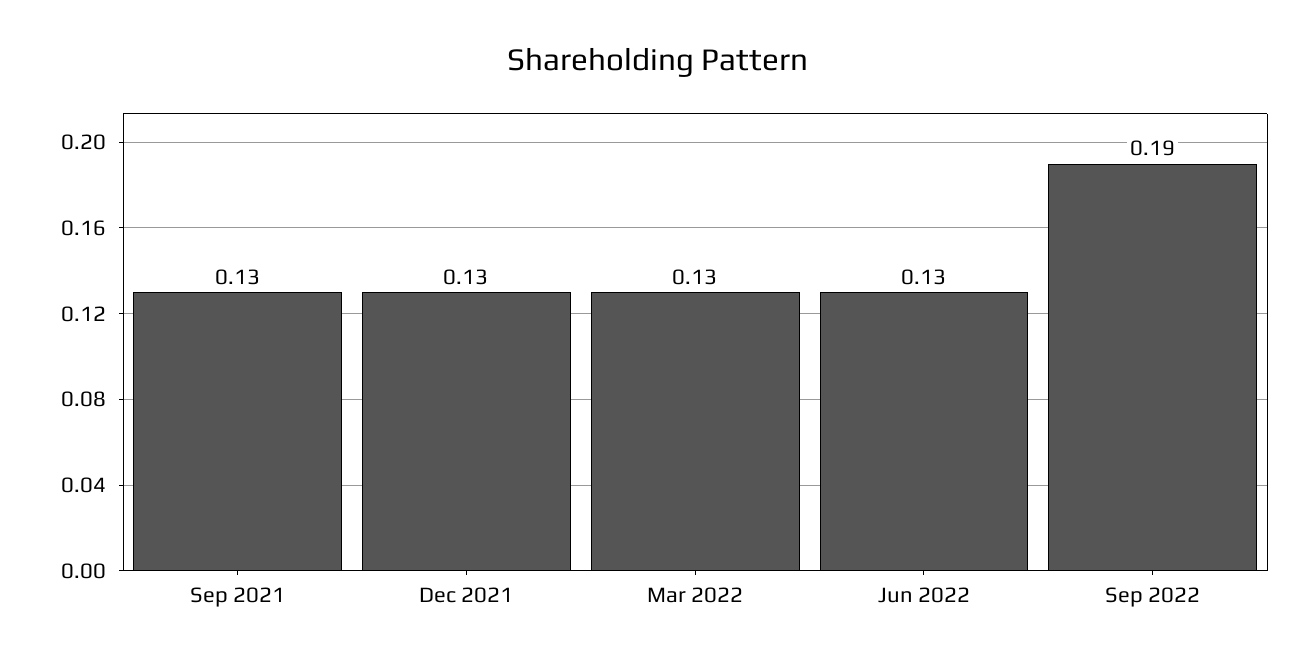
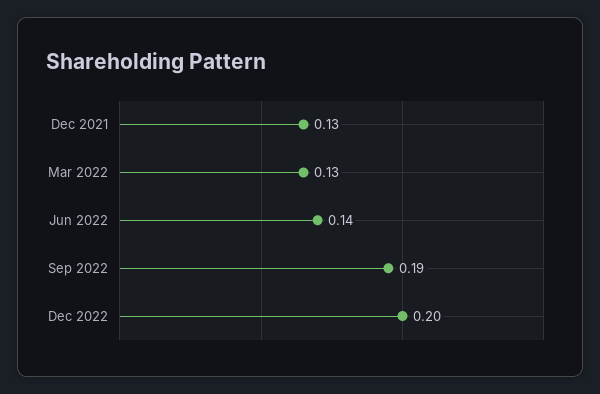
Sep 2021: 0.13 -> none
Jun 2022: 0.13 -> 0.14
Dec 2022: none -> 0.2

